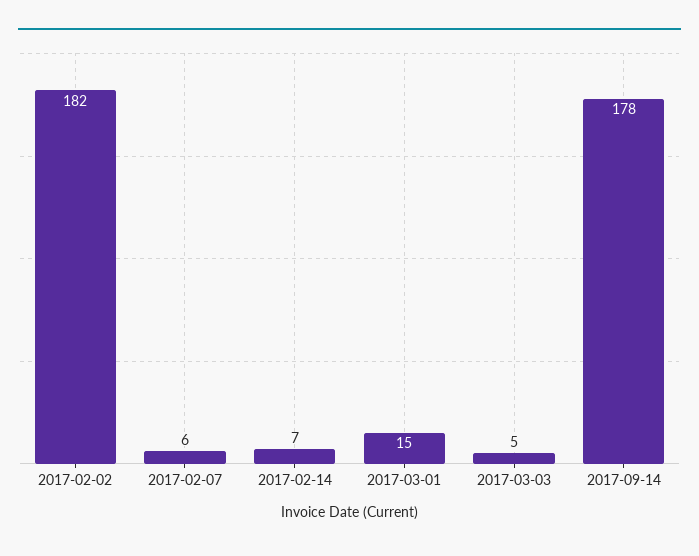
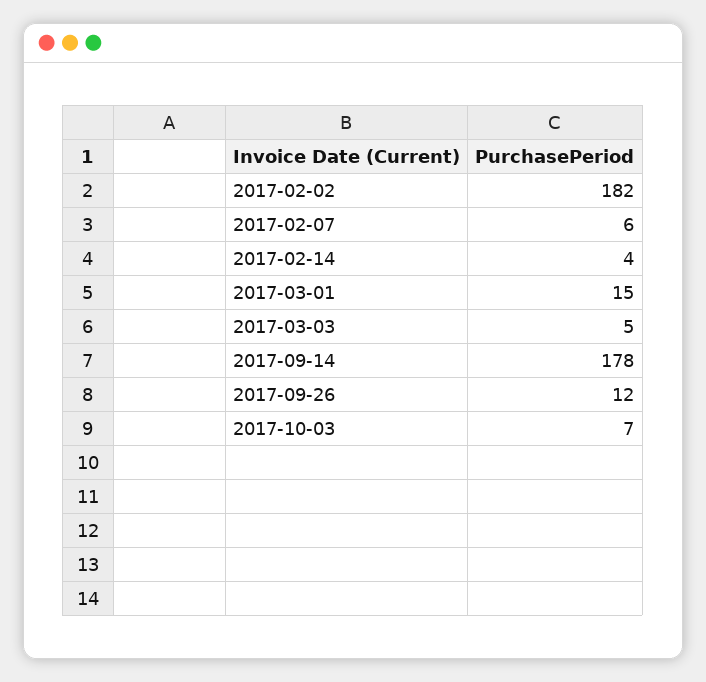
2017-02-14: 7 -> 4
2017-09-26: none -> 12
2017-10-03: none -> 7

